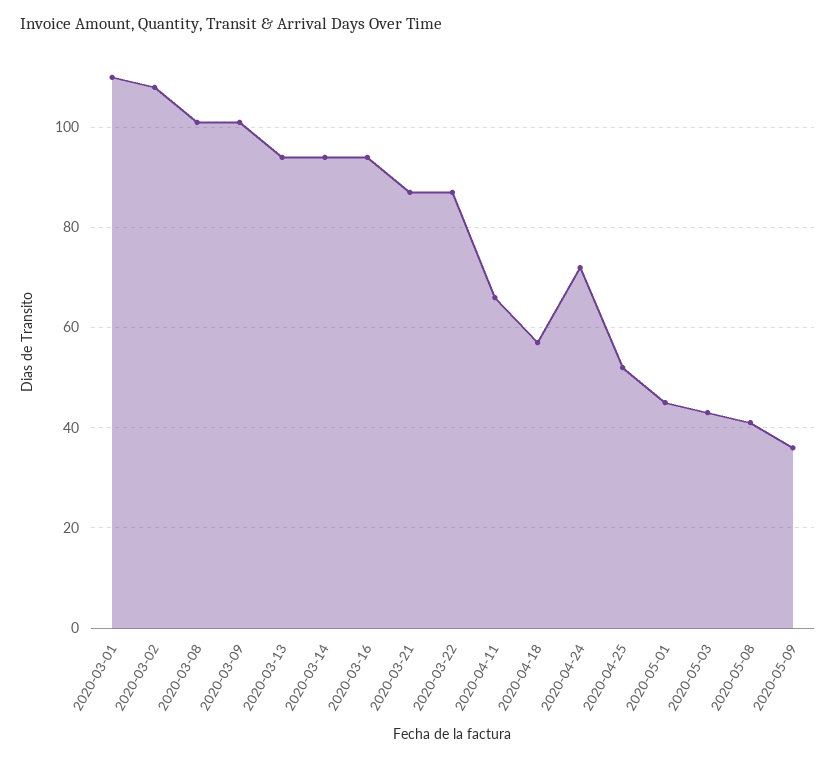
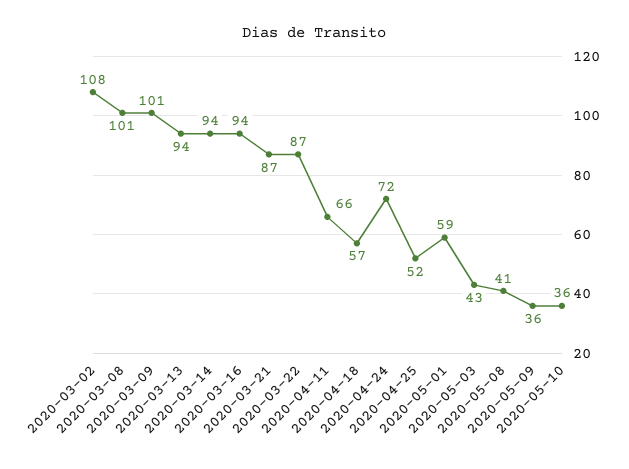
2020-03-01: 110 -> none
2020-05-01: 45 -> 59
2020-05-10: none -> 36

